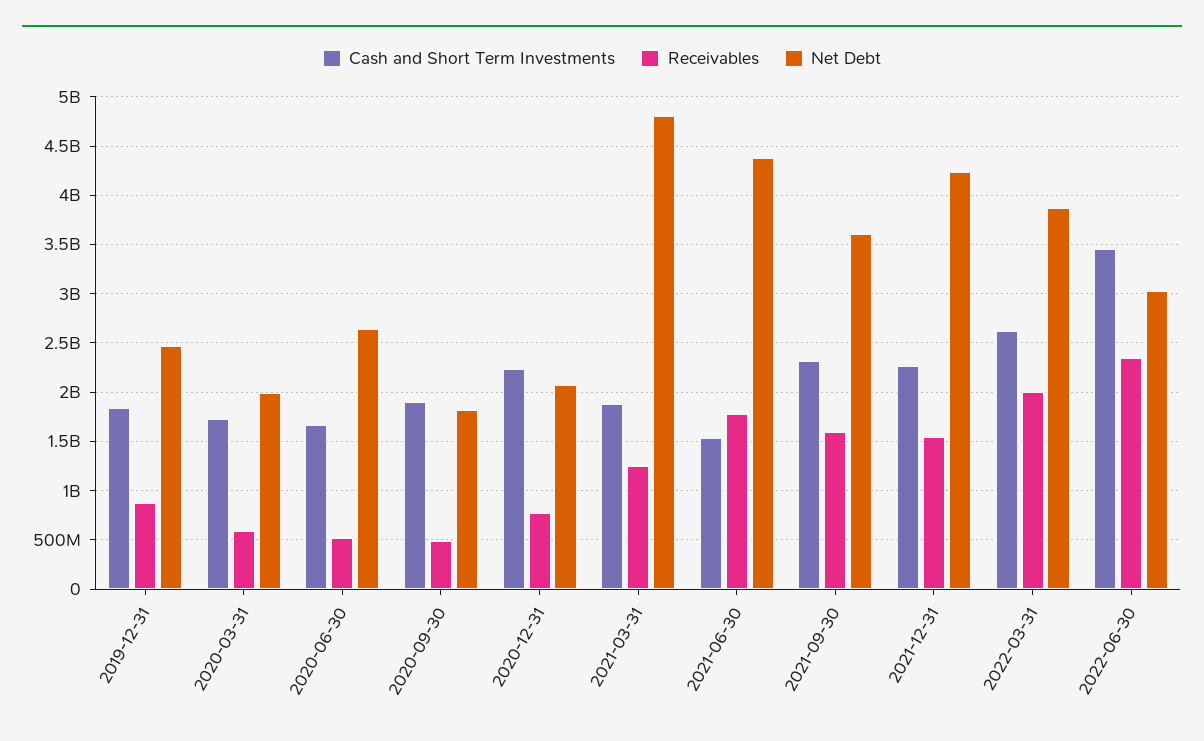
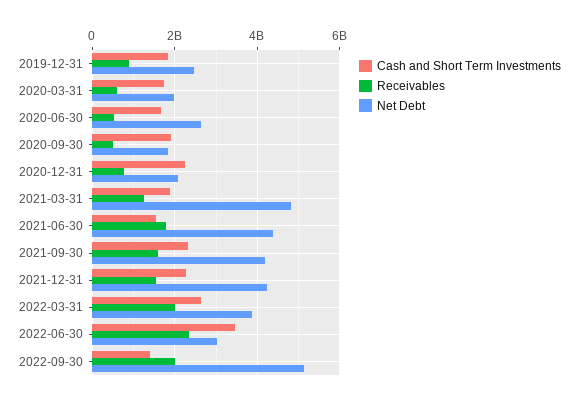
Net Debt, 2021-09-30: 3600000000 -> 4200000000
Cash and Short Term Investments, 2022-09-30: none -> 1400000000
Receivables, 2022-09-30: none -> 2000000000
Net Debt, 2022-09-30: none -> 5200000000

